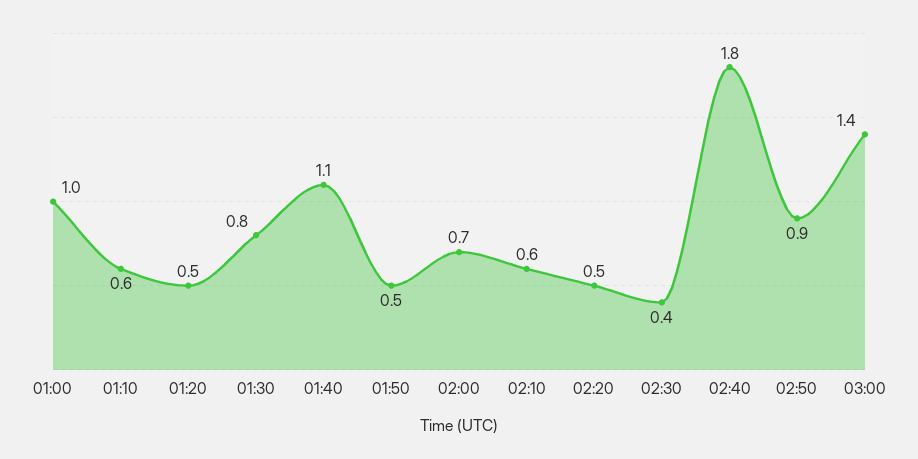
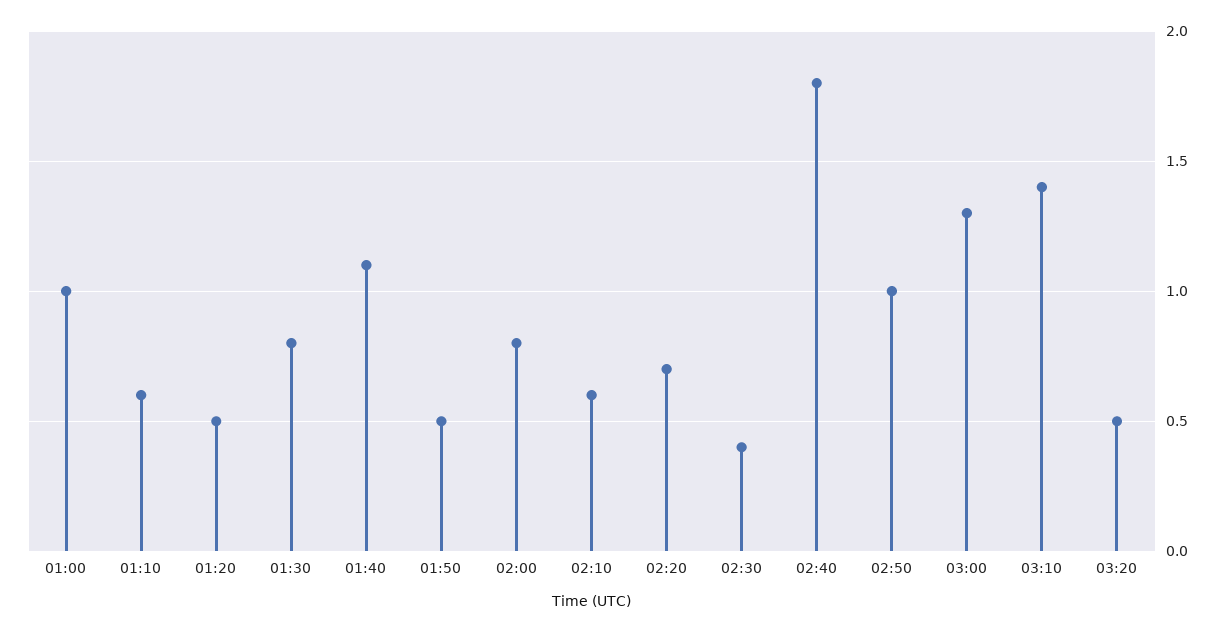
02:00: 0.7 -> 0.8
02:20: 0.5 -> 0.7
02:50: 0.9 -> 1
03:00: 1.4 -> 1.3
03:10: none -> 1.4
03:20: none -> 0.5

